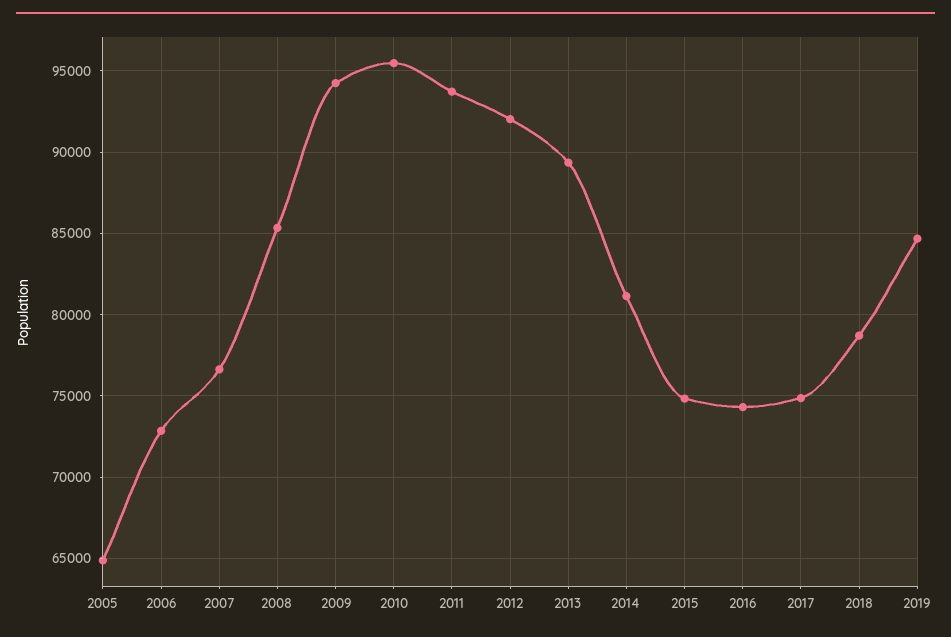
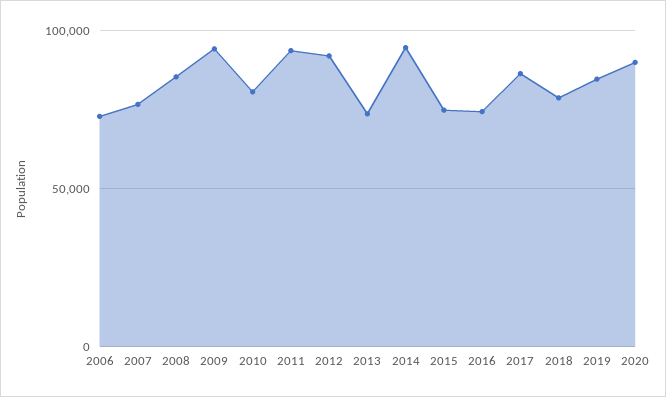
2005: 65000 -> none
2010: 95500 -> 80000
2013: 89500 -> 75000
2014: 81000 -> 95000
2017: 75000 -> 85000
2020: none -> 90000

